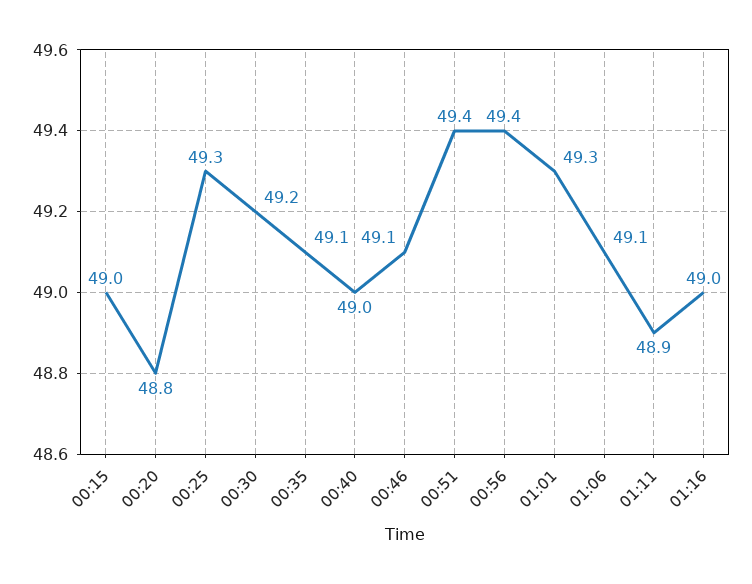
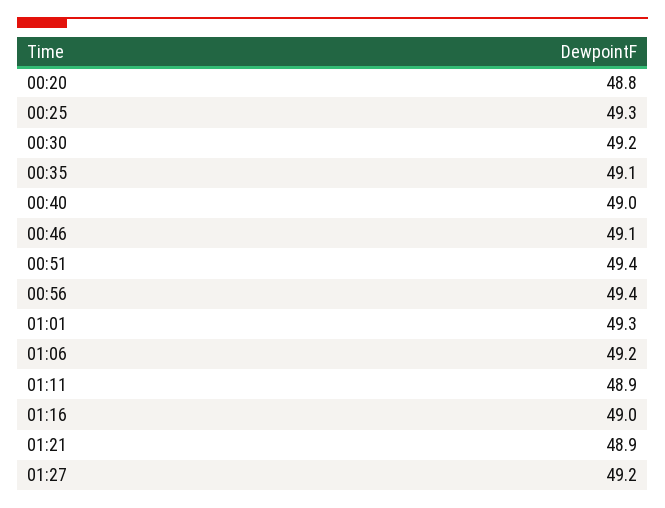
00:15: 49 -> none
01:06: 49.1 -> 49.2
01:21: none -> 48.9
01:27: none -> 49.2

